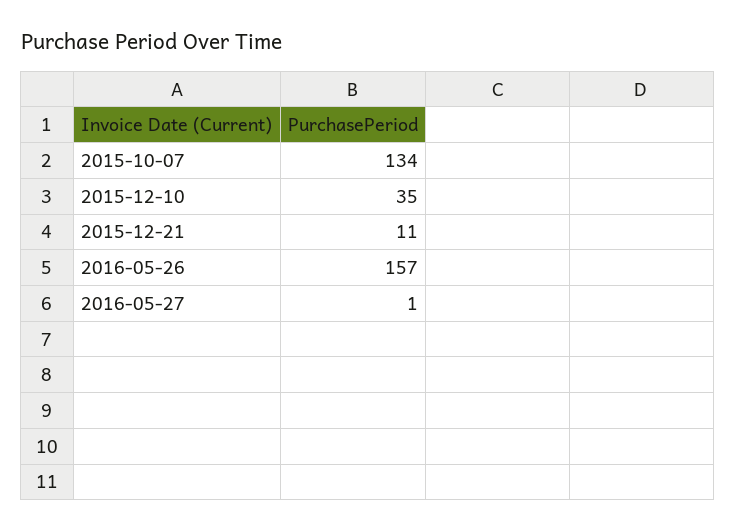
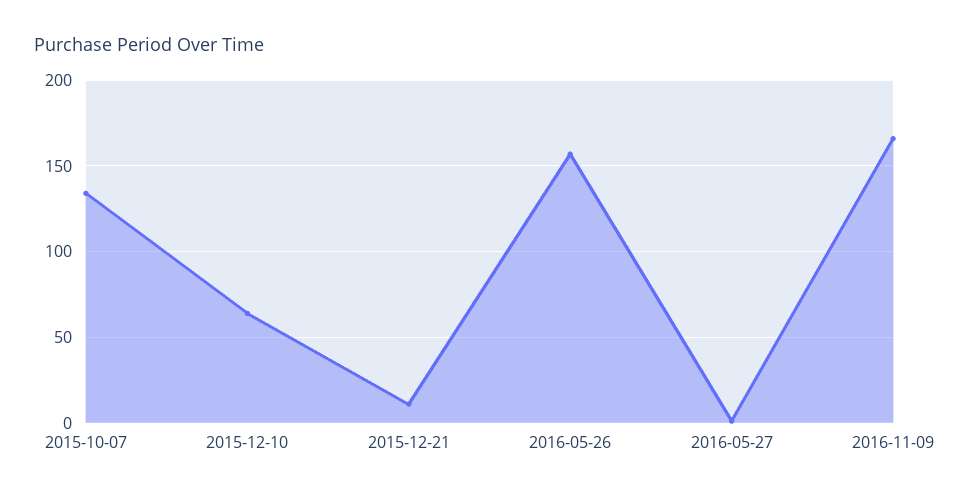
2015-12-10: 35 -> 65
2016-11-09: none -> 165

